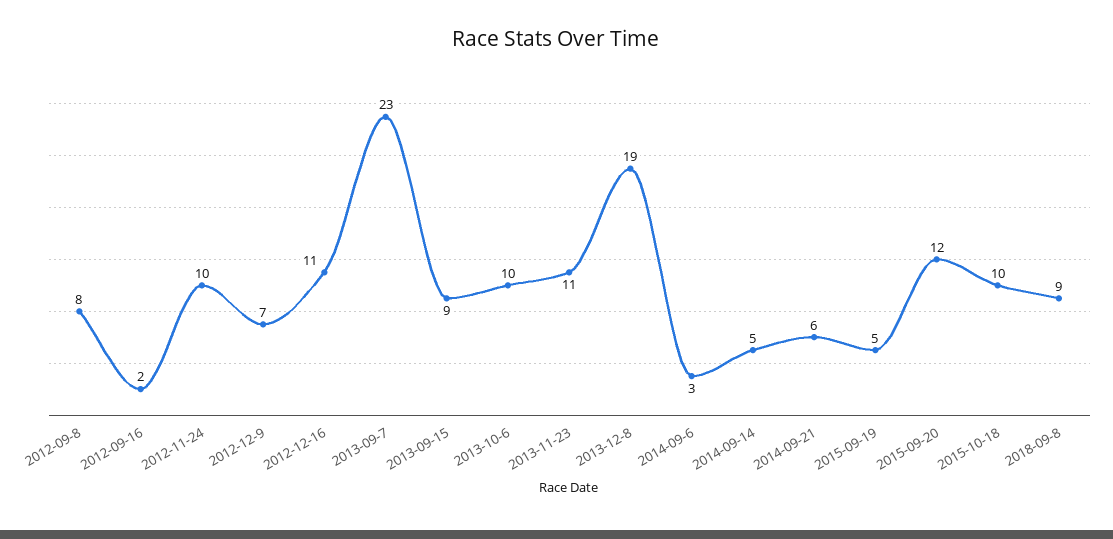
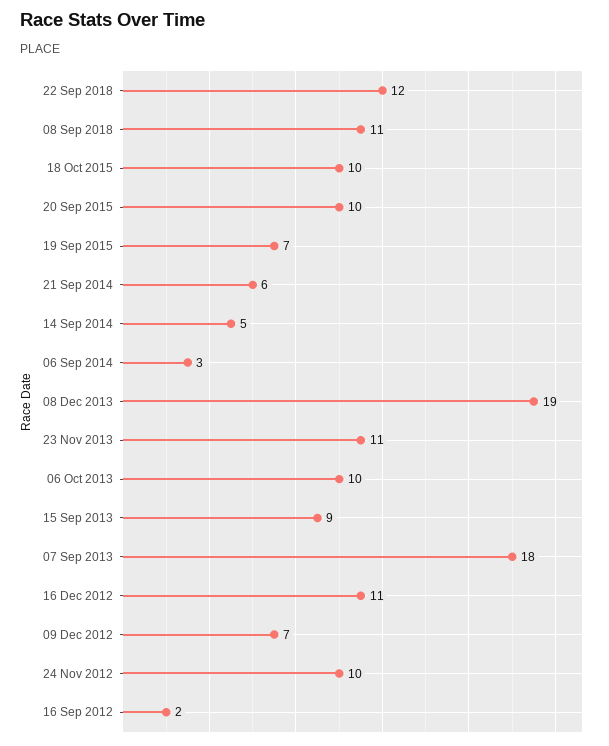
2012-09-8: 8 -> none
2013-09-7: 23 -> 18
2015-09-19: 5 -> 7
2015-09-20: 12 -> 10
2018-09-8: 9 -> 11
22 Sep 2018: none -> 12

